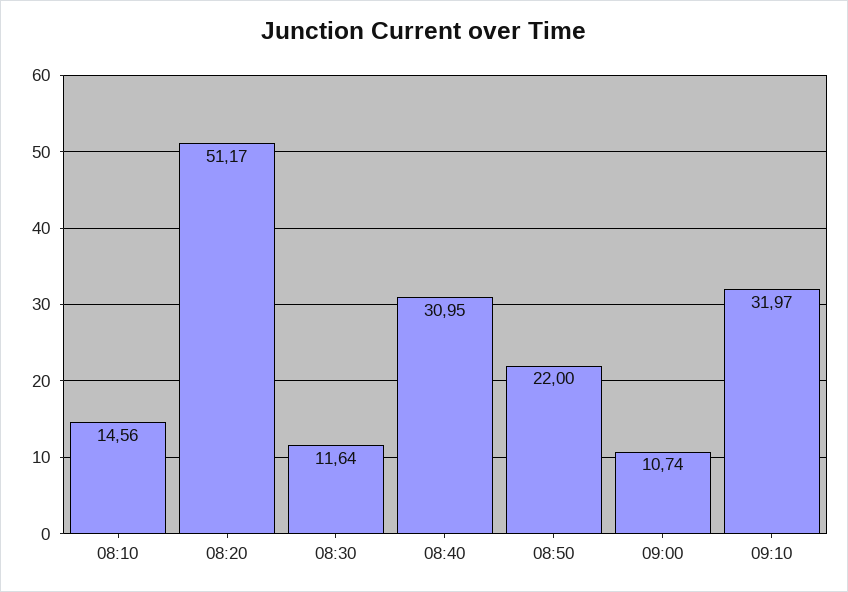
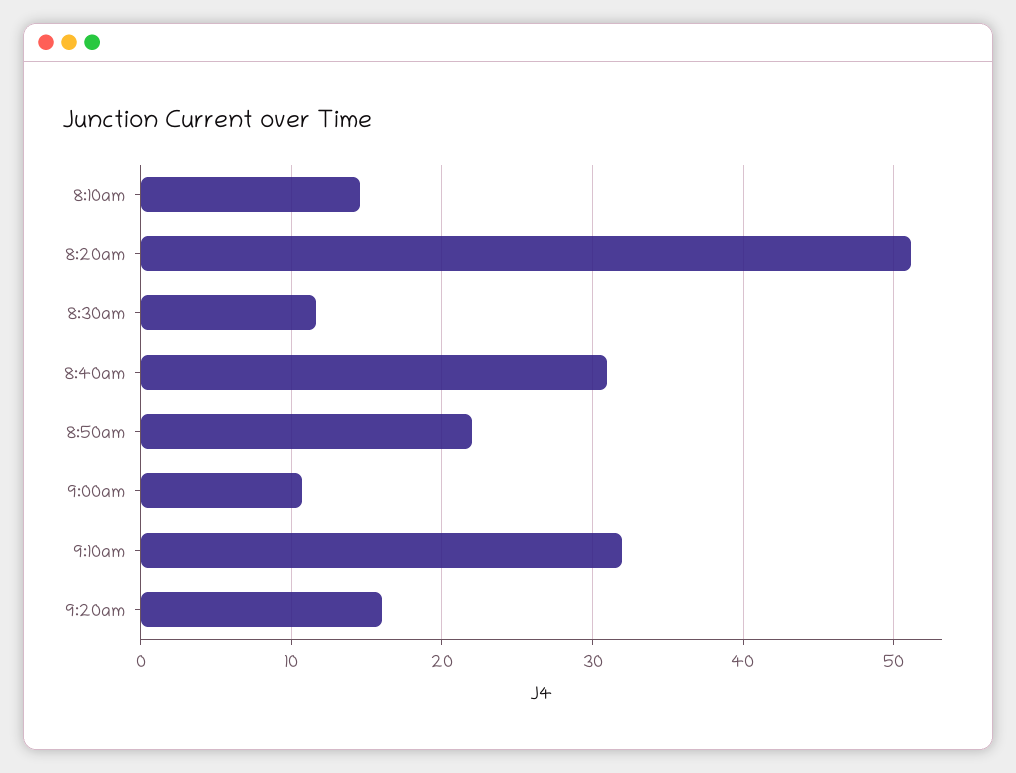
9:20am: none -> 16

